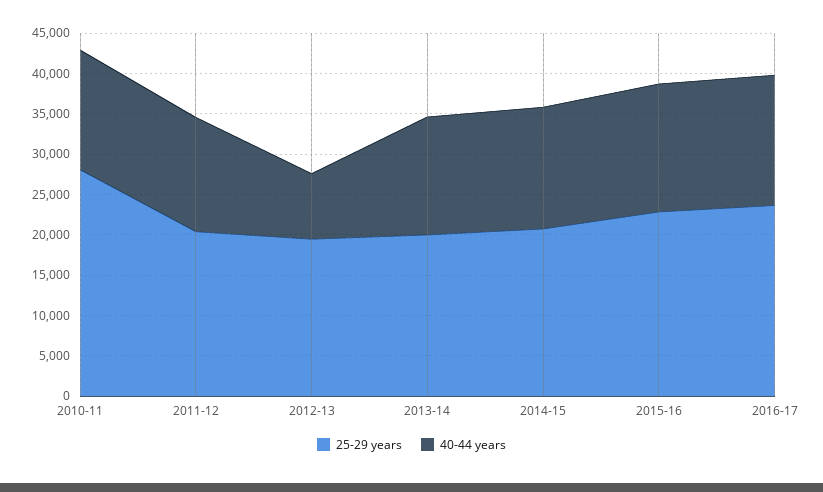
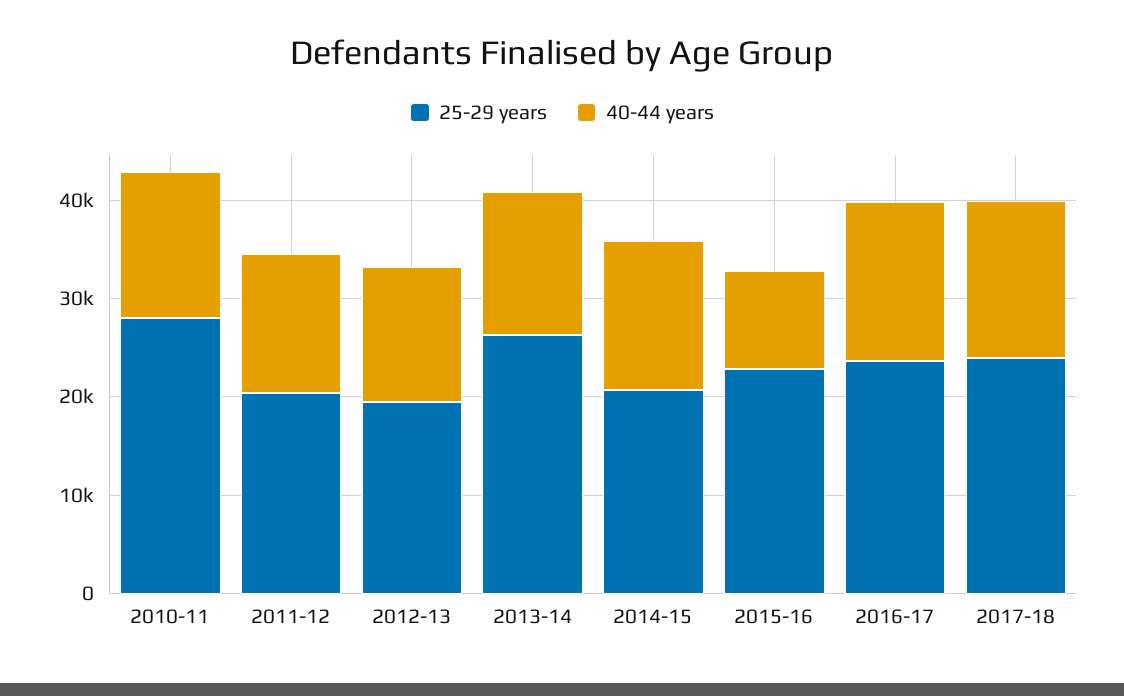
40-44 years, 2012-13: 8000 -> 14000
25-29 years, 2013-14: 20000 -> 26000
40-44 years, 2015-16: 16000 -> 10000
25-29 years, 2017-18: none -> 24000
40-44 years, 2017-18: none -> 16000

